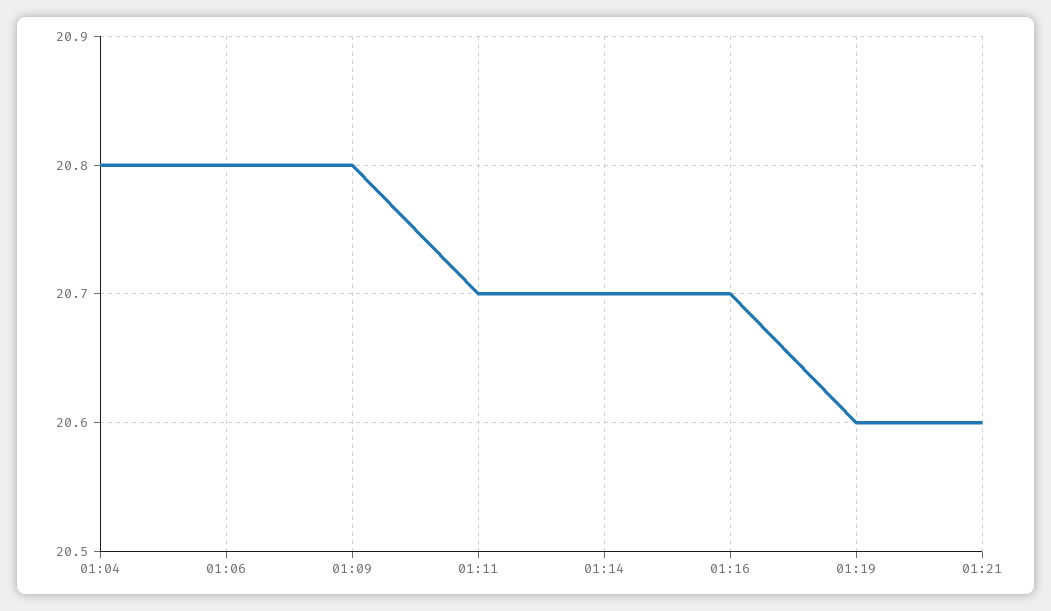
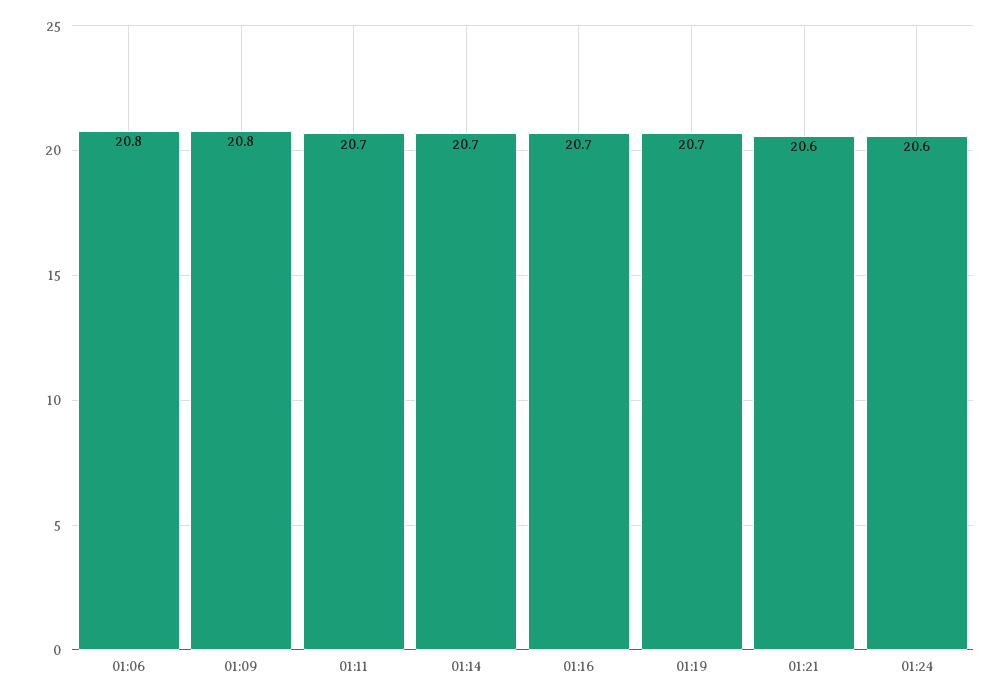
01:04: 20.8 -> none
01:19: 20.6 -> 20.7
01:24: none -> 20.6

